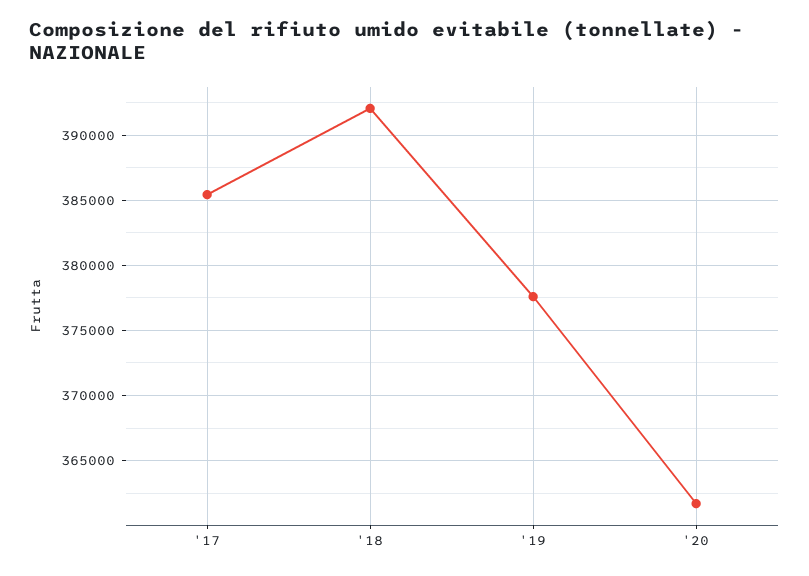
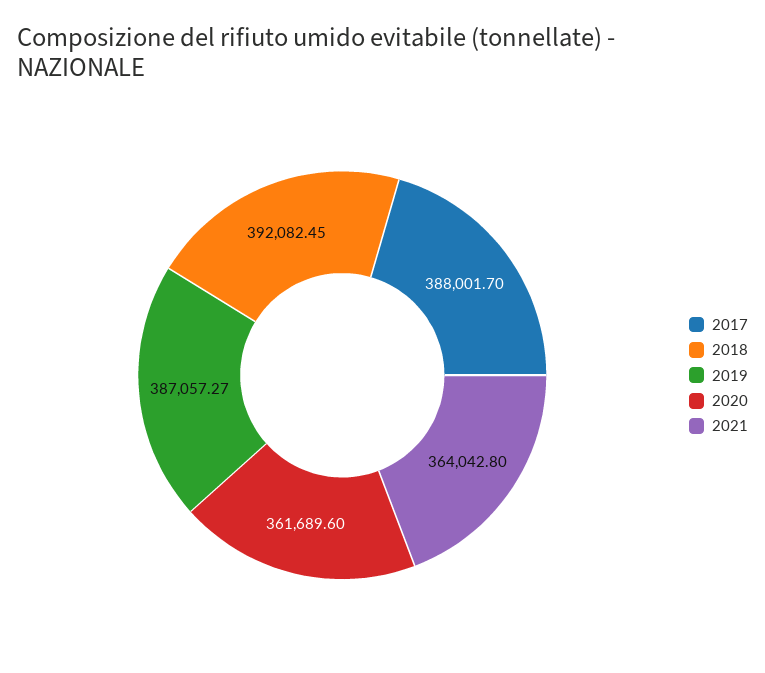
'17: 385500 -> 388001.7
'19: 377500 -> 387057.27
2021: none -> 364042.8

